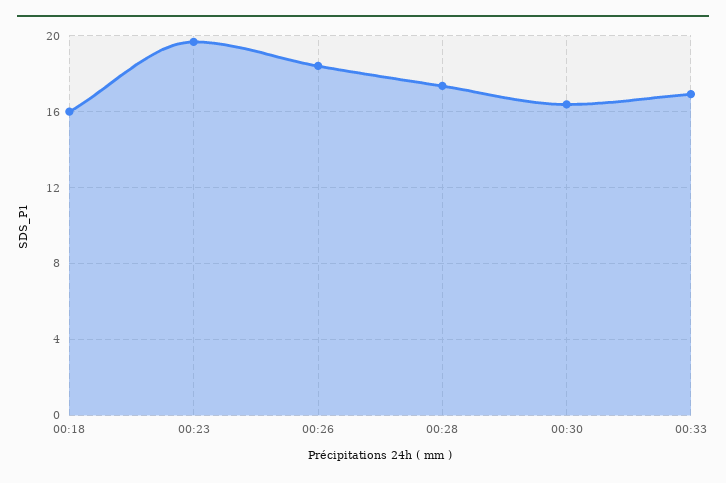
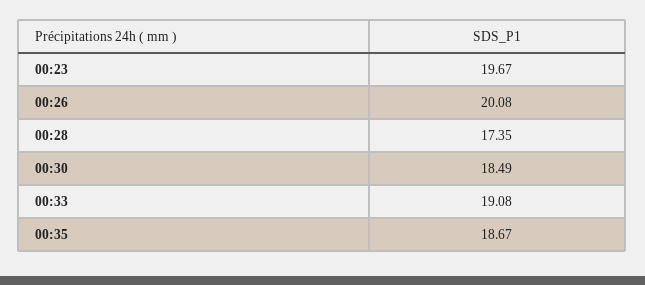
00:18: 16 -> none
00:26: 18.5 -> 20.08
00:30: 16.5 -> 18.49
00:33: 17 -> 19.08
00:35: none -> 18.67

